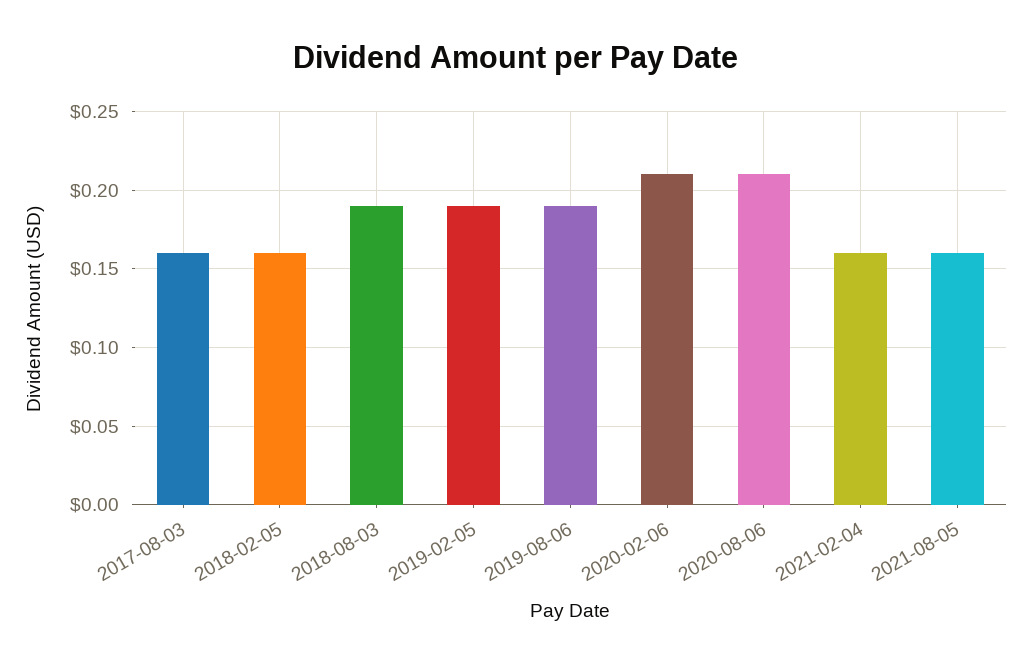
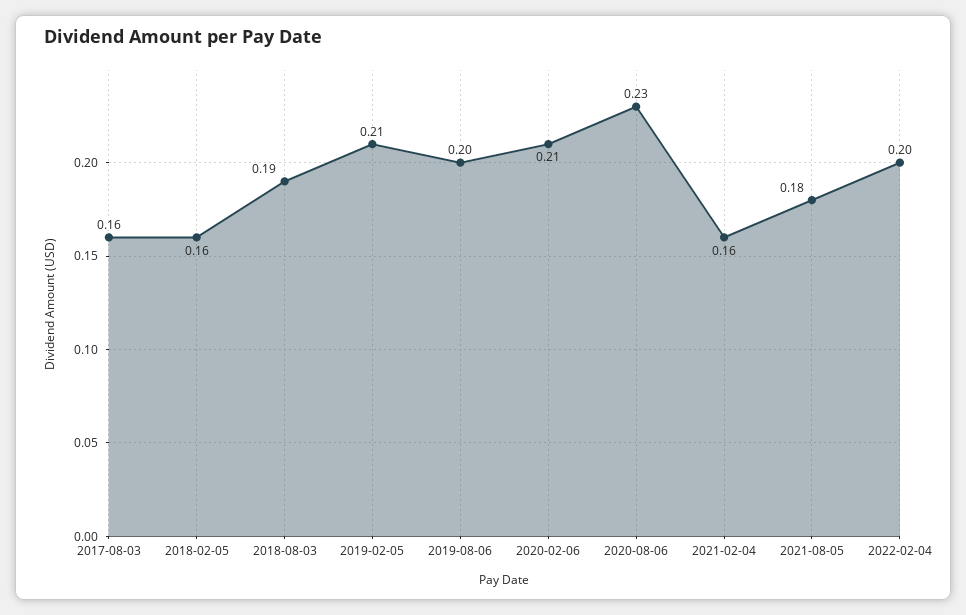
2019-02-05: 0.19 -> 0.21
2019-08-06: 0.19 -> 0.2
2020-08-06: 0.21 -> 0.23
2021-08-05: 0.16 -> 0.18
2022-02-04: none -> 0.2

